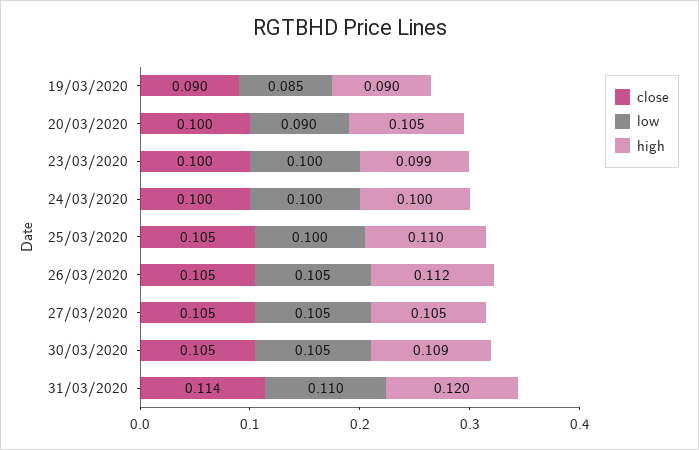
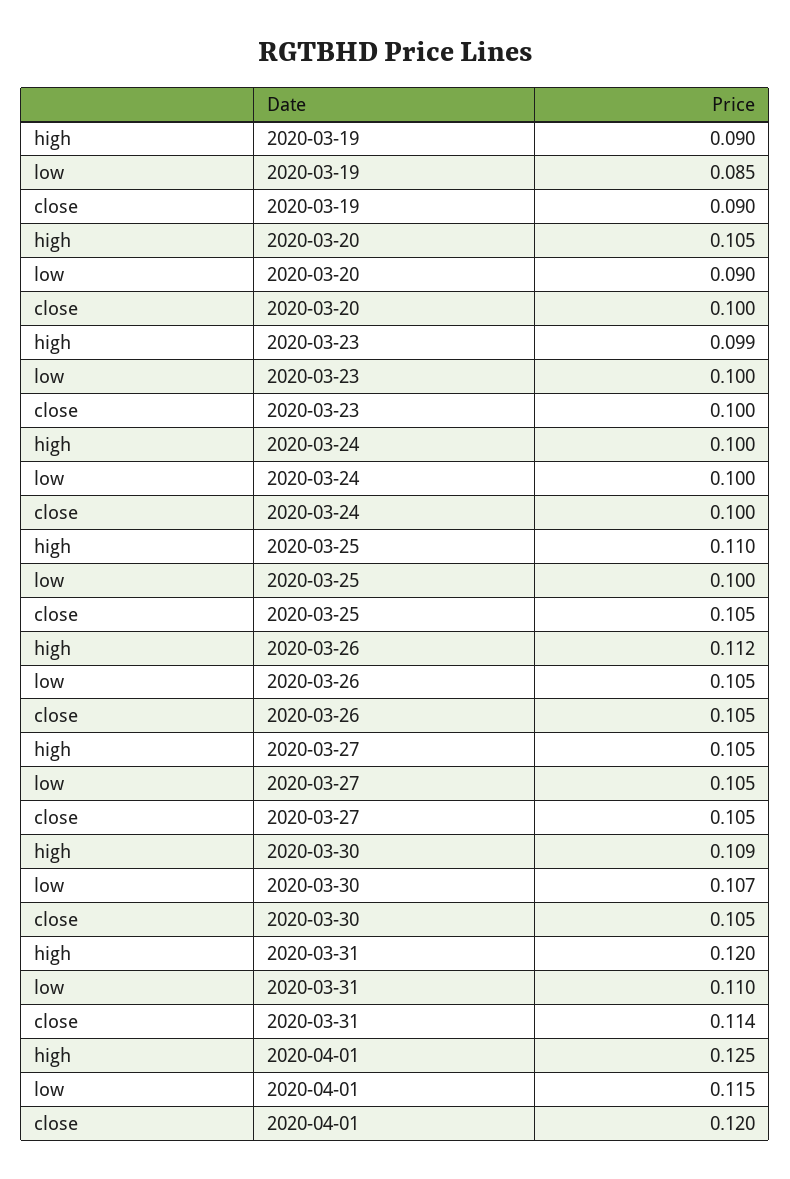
low, 30/03/2020: 0.105 -> 0.107
high, 2020-04-01: none -> 0.125
low, 2020-04-01: none -> 0.115
close, 2020-04-01: none -> 0.12

